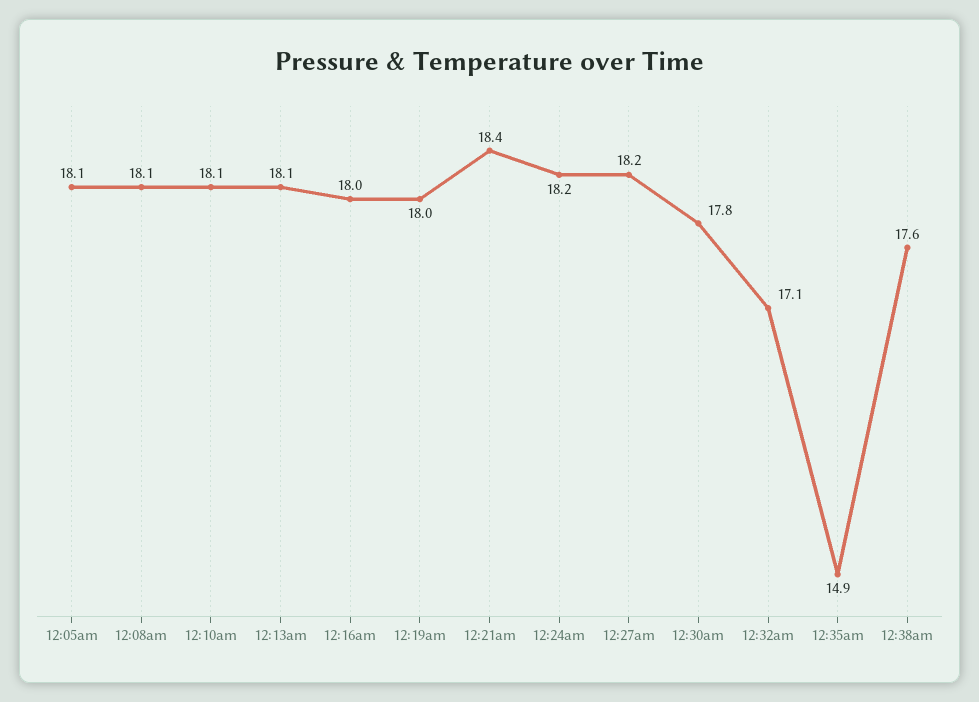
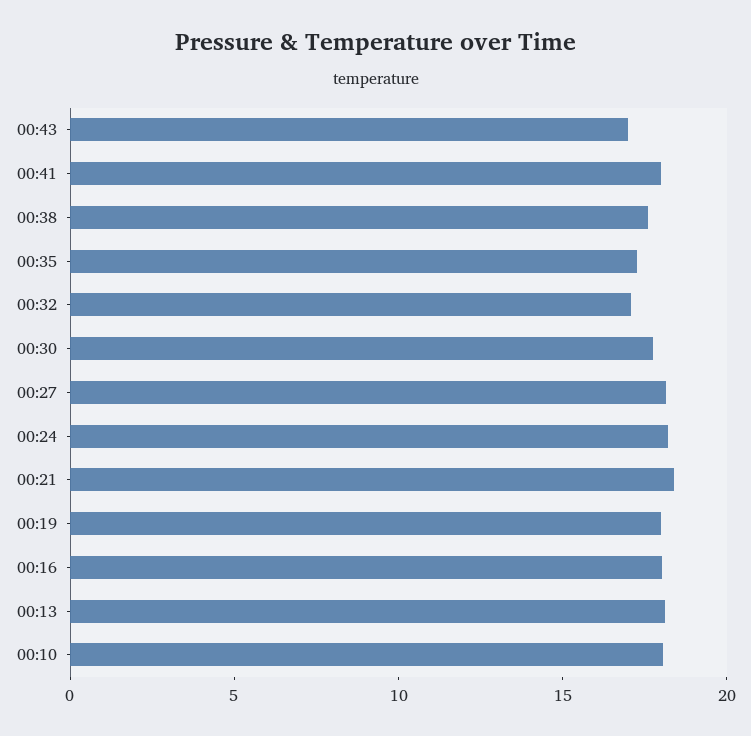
12:05am: 18.1 -> none
12:08am: 18.1 -> none
12:35am: 14.9 -> 17
00:43: none -> 17
00:41: none -> 18

